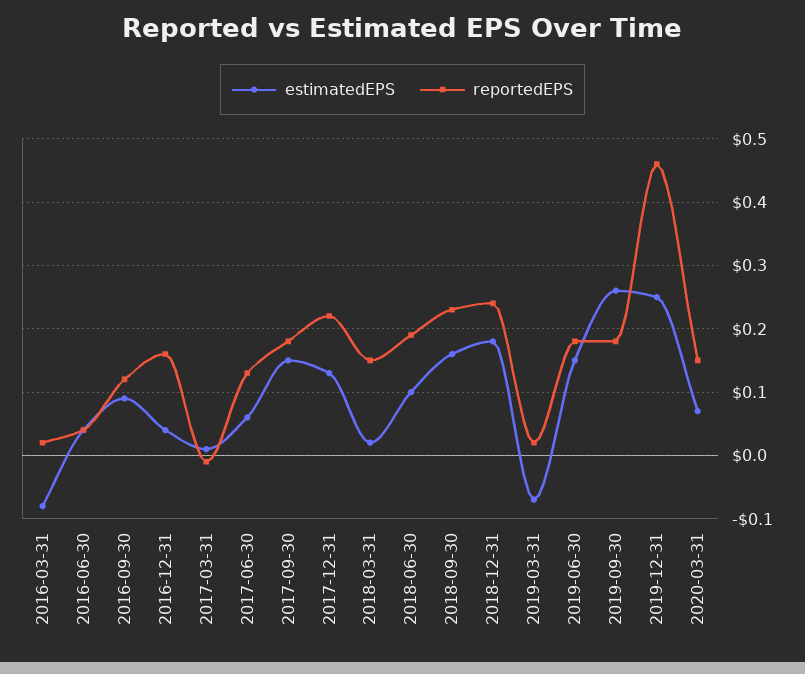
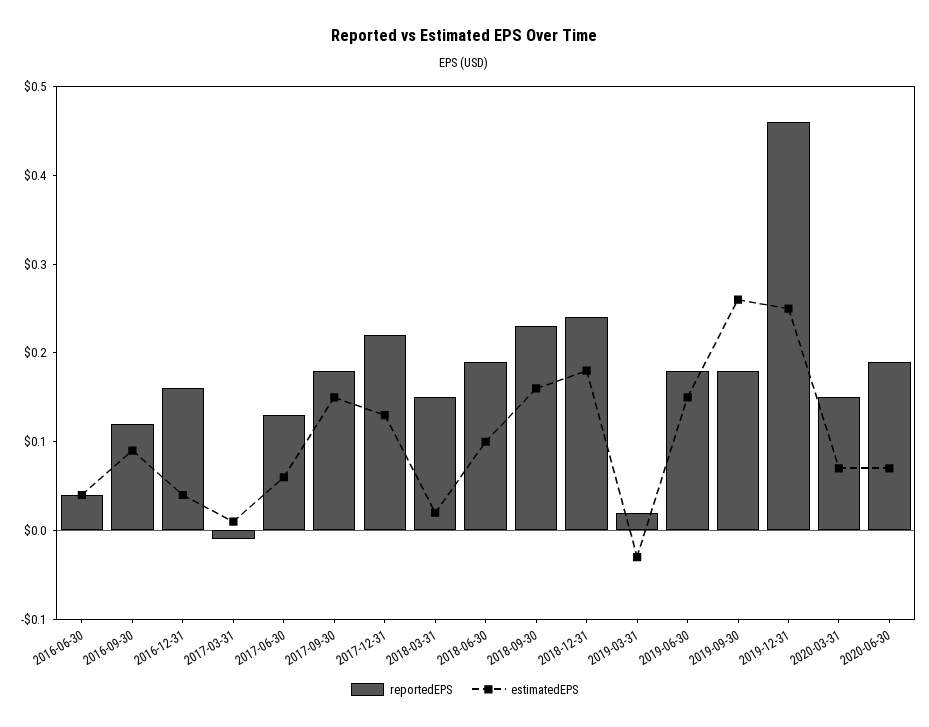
estimatedEPS, 2016-03-31: -0.08 -> none
reportedEPS, 2016-03-31: 0.02 -> none
estimatedEPS, 2019-03-31: -0.07 -> -0.03
reportedEPS, 2020-06-30: none -> 0.19
estimatedEPS, 2020-06-30: none -> 0.07

